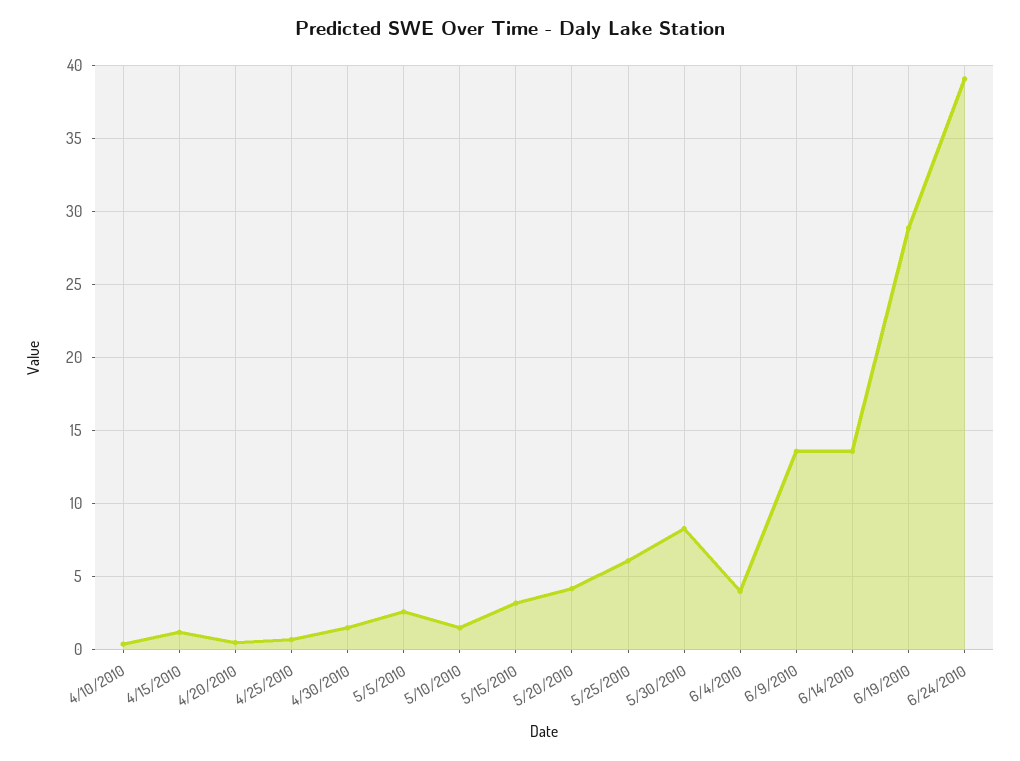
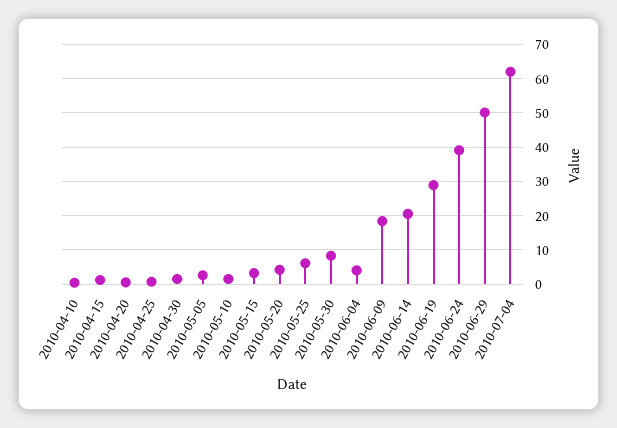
6/9/2010: 13.5 -> 18
6/14/2010: 13.5 -> 20
2010-06-29: none -> 50
2010-07-04: none -> 62

